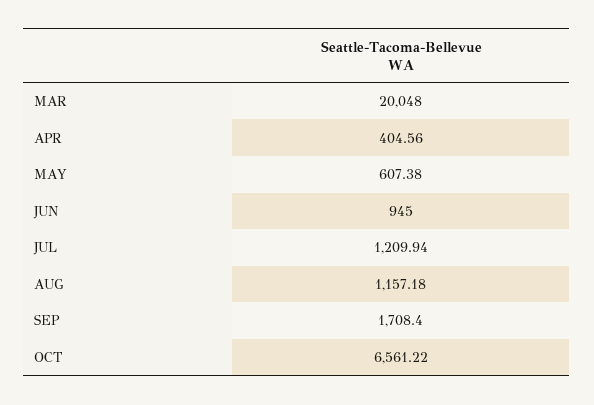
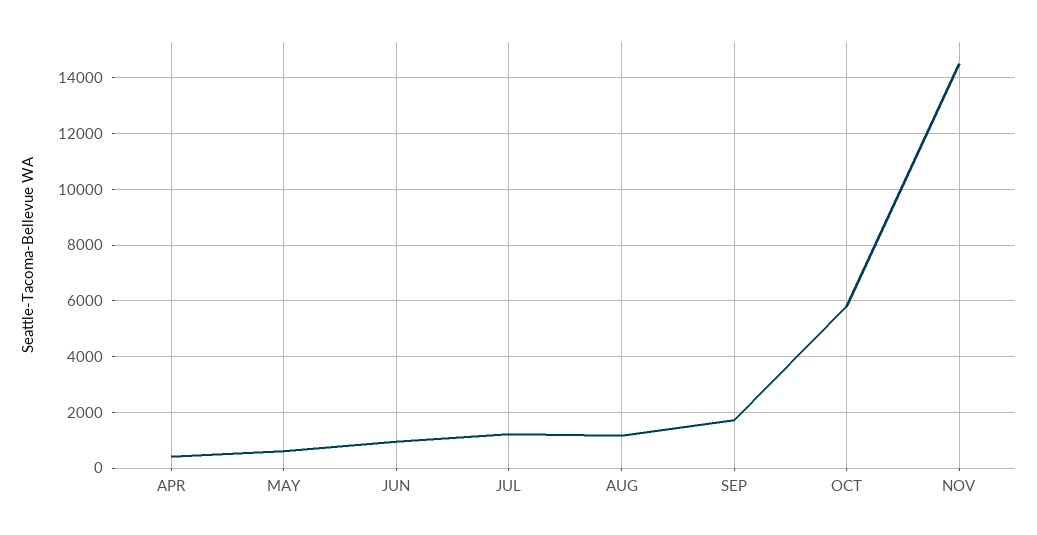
MAR: 20048 -> none
OCT: 6561.22 -> 5750
NOV: none -> 14500

